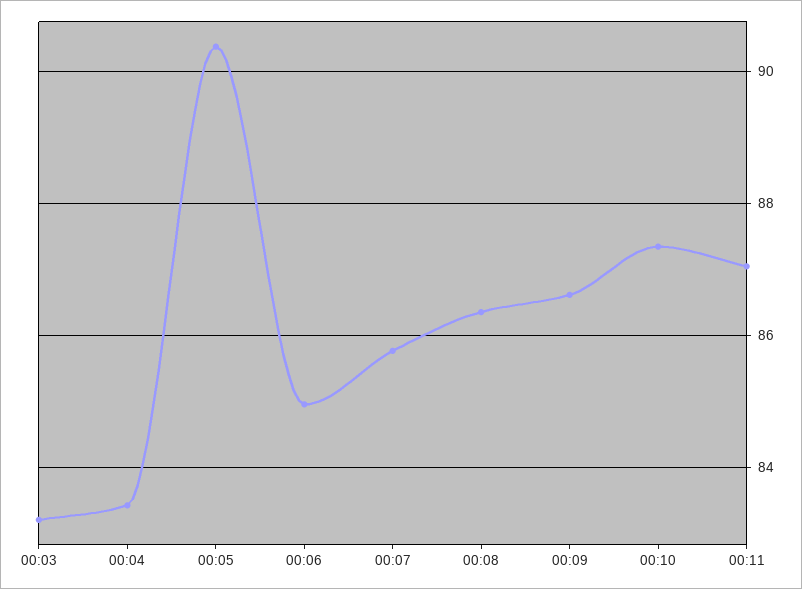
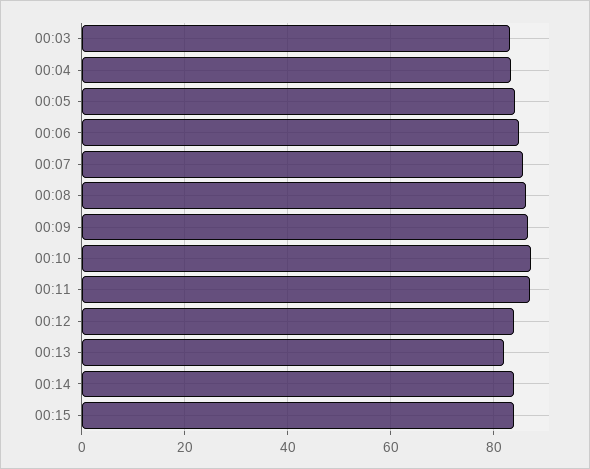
00:05: 90.4 -> 84
00:12: none -> 84
00:13: none -> 82
00:14: none -> 84
00:15: none -> 84

